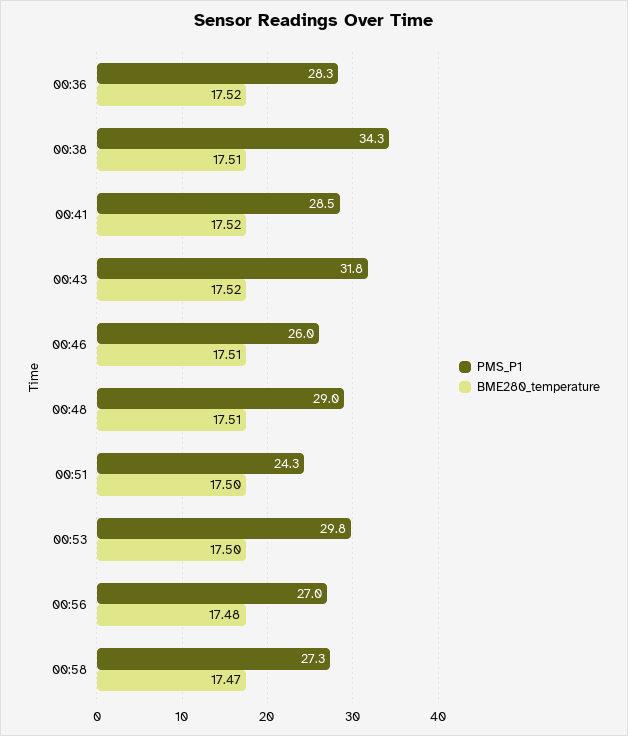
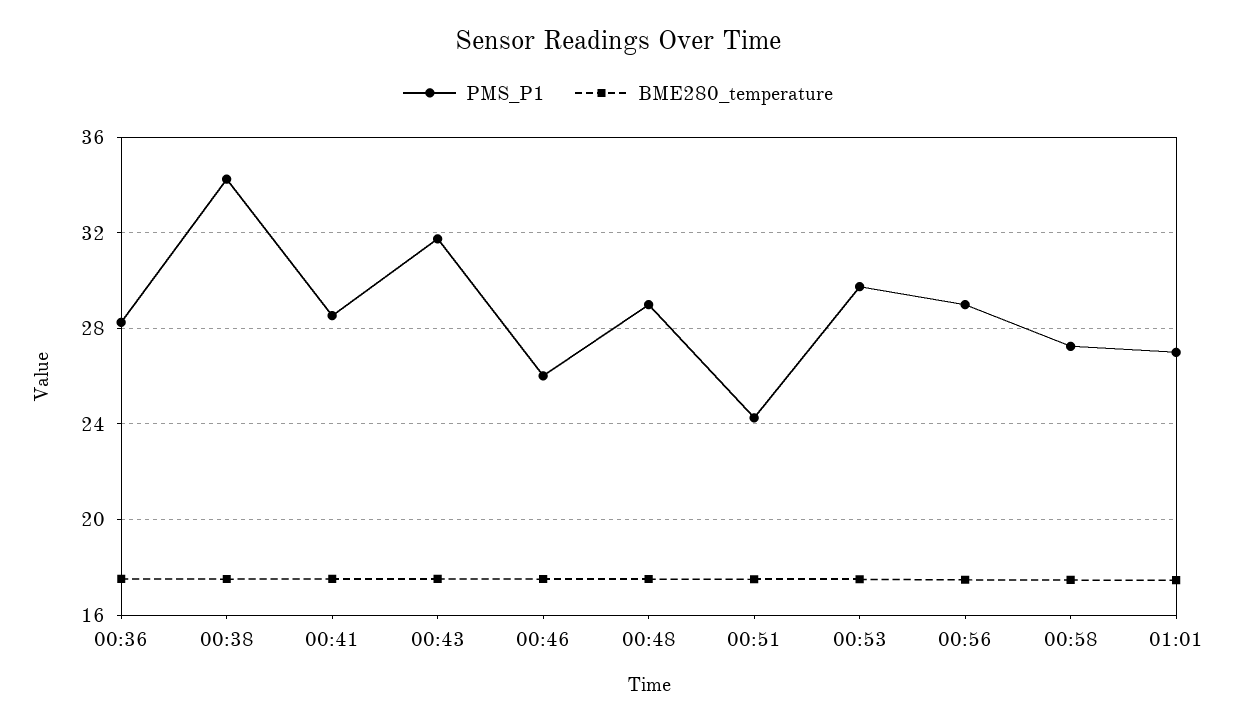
PMS_P1, 00:56: 27 -> 29
PMS_P1, 01:01: none -> 27
BME280_temperature, 01:01: none -> 17.5

